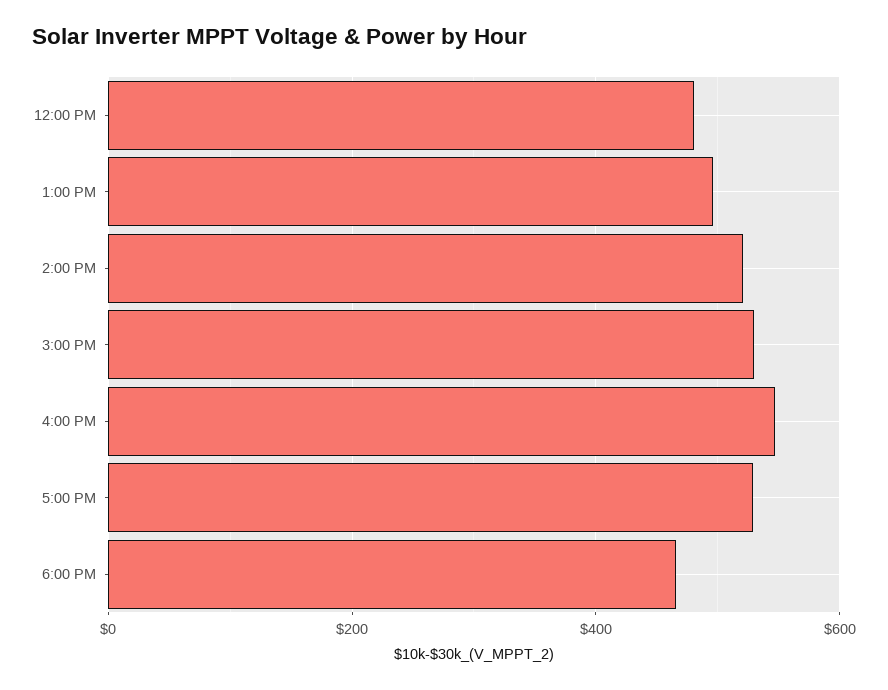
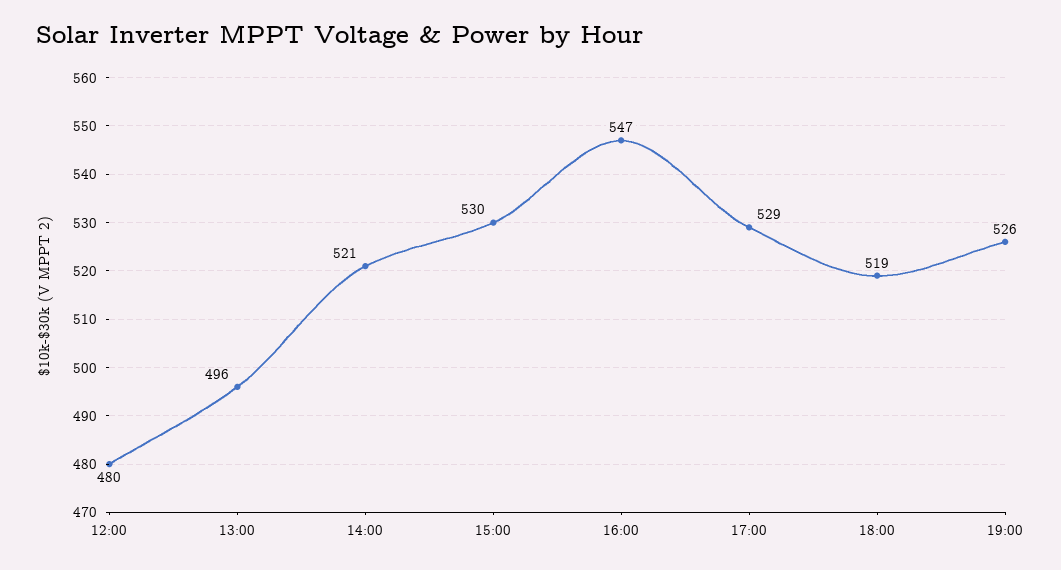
6:00 PM: 460 -> 519
19:00: none -> 526

